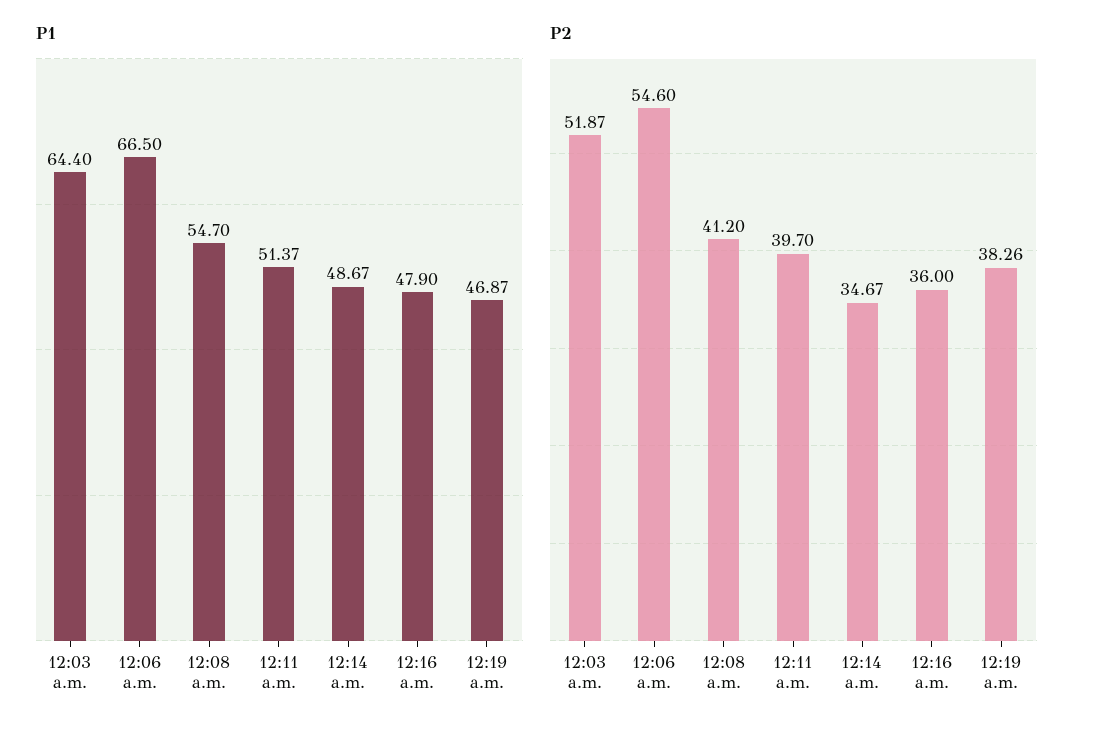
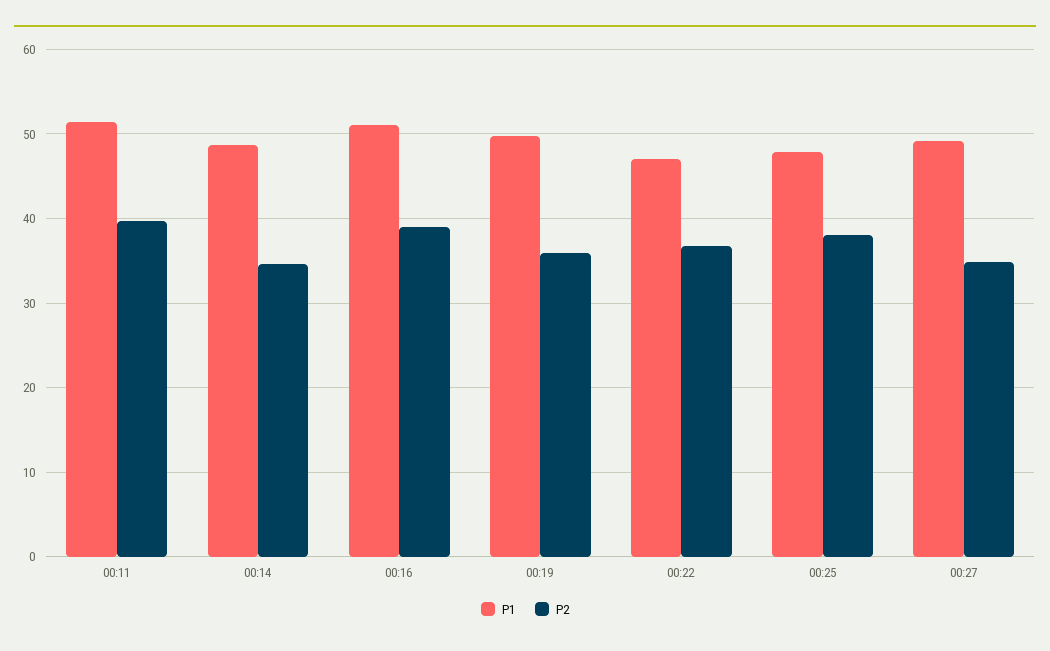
P1, 12:03 a.m.: 64.4 -> none
P1, 12:06 a.m.: 66.5 -> none
P1, 12:08 a.m.: 54.7 -> none
P1, 12:16 a.m.: 47.9 -> 51
P1, 12:19 a.m.: 46.87 -> 50
P2, 12:03 a.m.: 51.87 -> none
P2, 12:06 a.m.: 54.6 -> none
P2, 12:08 a.m.: 41.2 -> none
P2, 12:16 a.m.: 36 -> 39
P2, 12:19 a.m.: 38.26 -> 36
P1, 00:22: none -> 47
P2, 00:22: none -> 37
P1, 00:25: none -> 48
P2, 00:25: none -> 38
P1, 00:27: none -> 49
P2, 00:27: none -> 35

